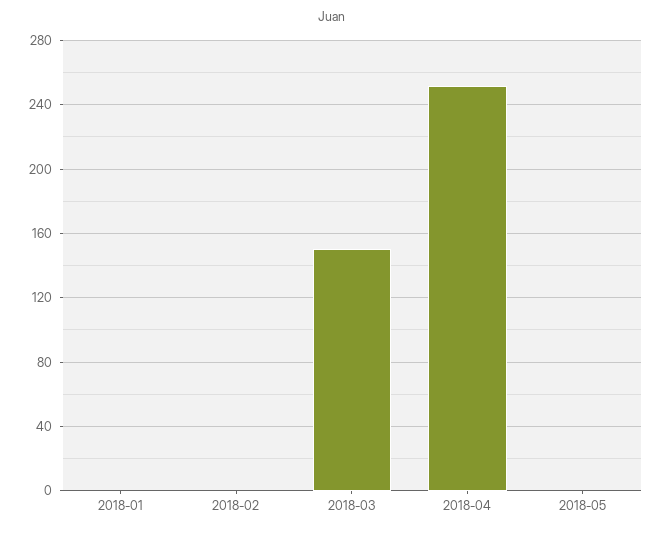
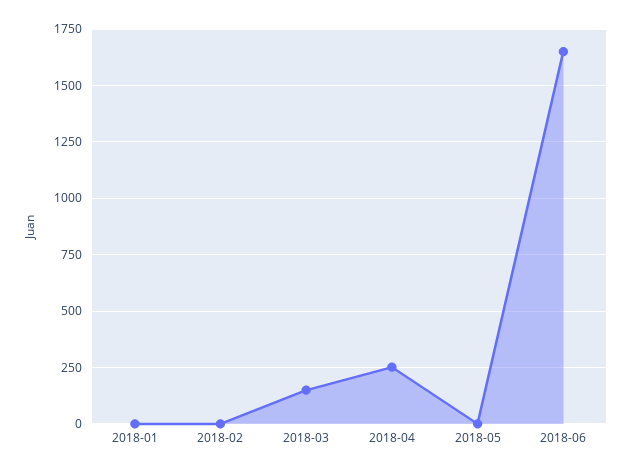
2018-06: none -> 1650

